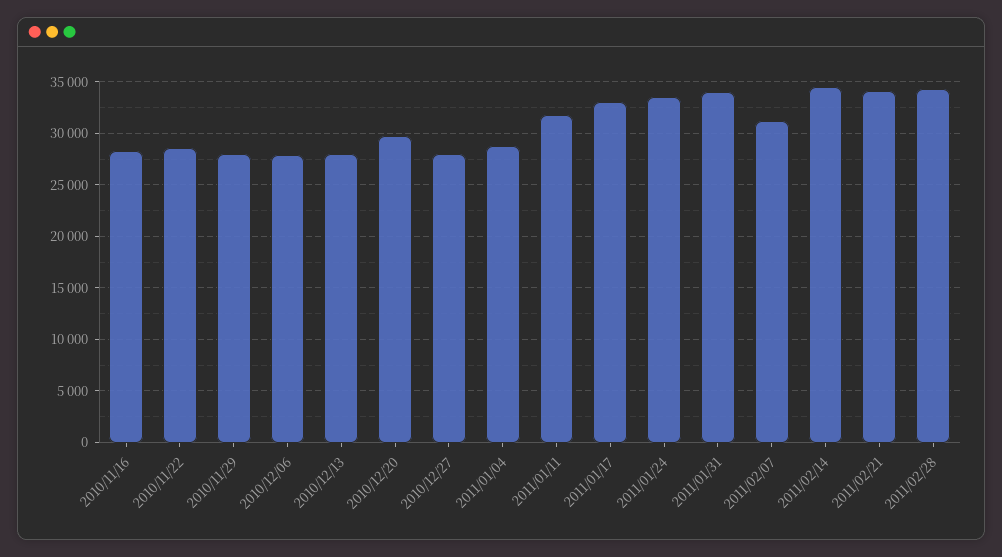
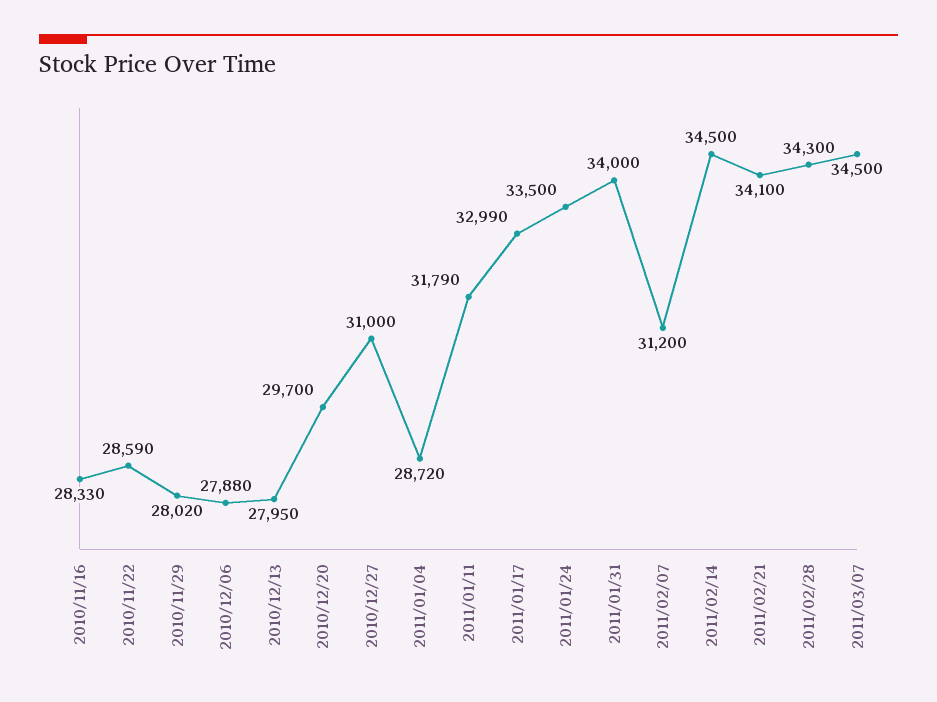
2010/12/27: 28000 -> 31000
2011/03/07: none -> 34500

